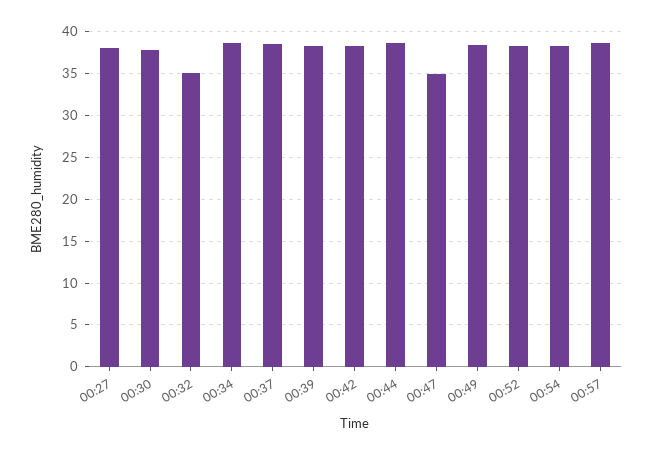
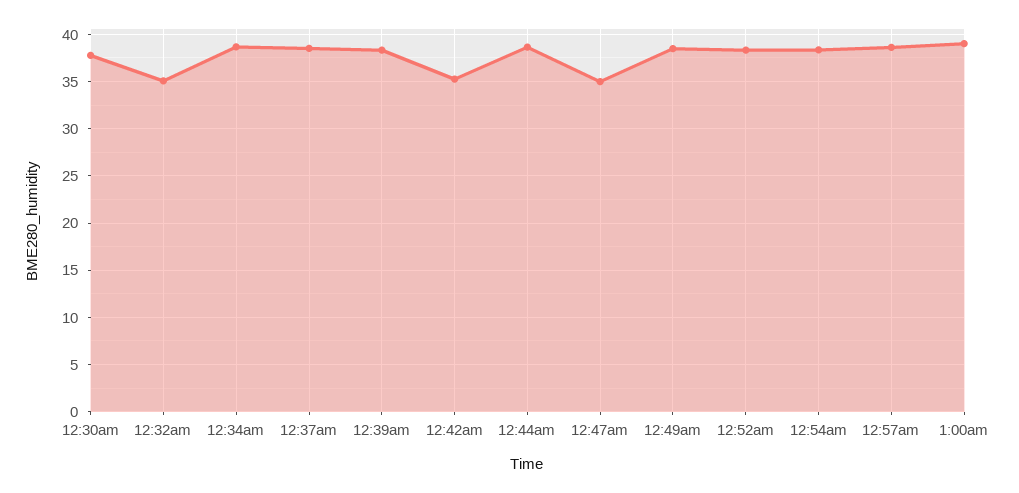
00:27: 38 -> none
00:42: 38 -> 35
1:00am: none -> 39

